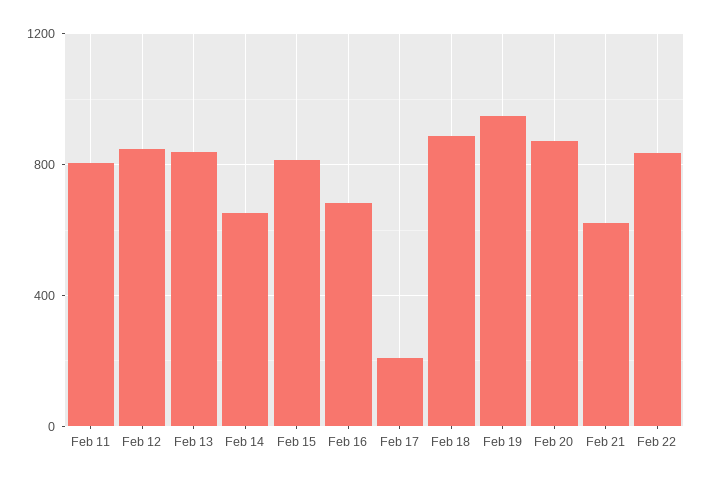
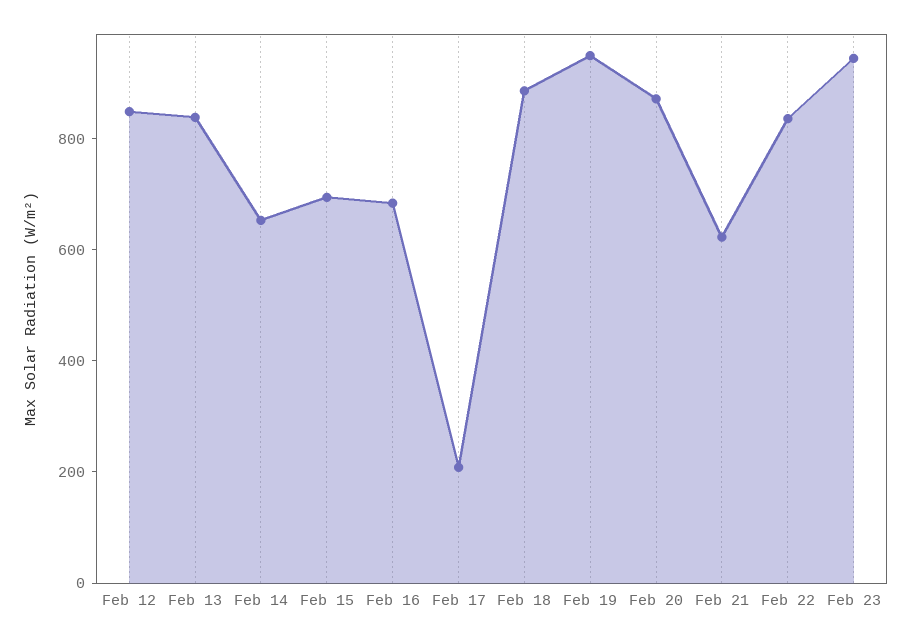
Feb 11: 800 -> none
Feb 15: 800 -> 700
Feb 23: none -> 950

